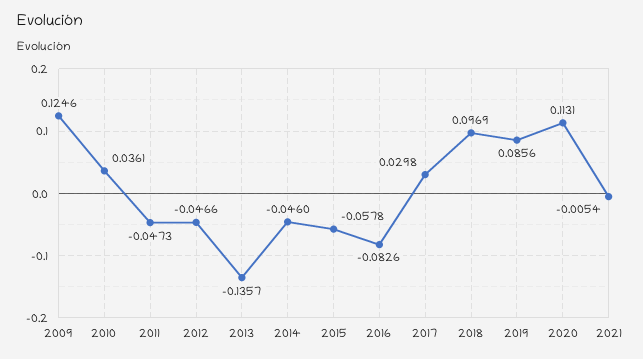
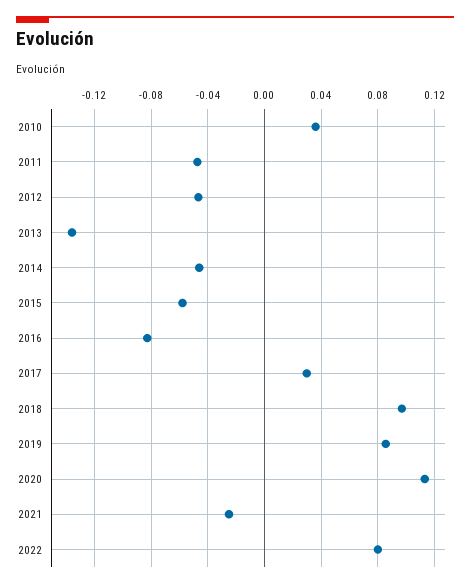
2009: 0.1246 -> none
2021: -0.0054 -> -0.025
2022: none -> 0.08

